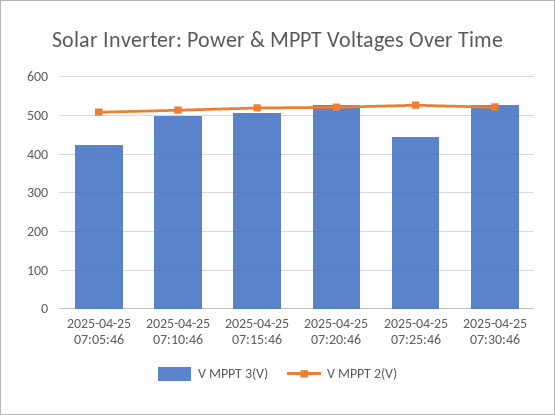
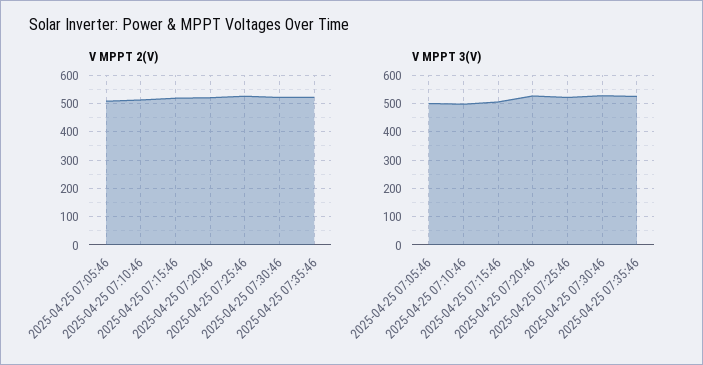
V MPPT 3(V), 2025-04-25 07:05:46: 420 -> 500
V MPPT 3(V), 2025-04-25 07:25:46: 440 -> 525
V MPPT 2(V), 2025-04-25 07:35:46: none -> 525
V MPPT 3(V), 2025-04-25 07:35:46: none -> 525

